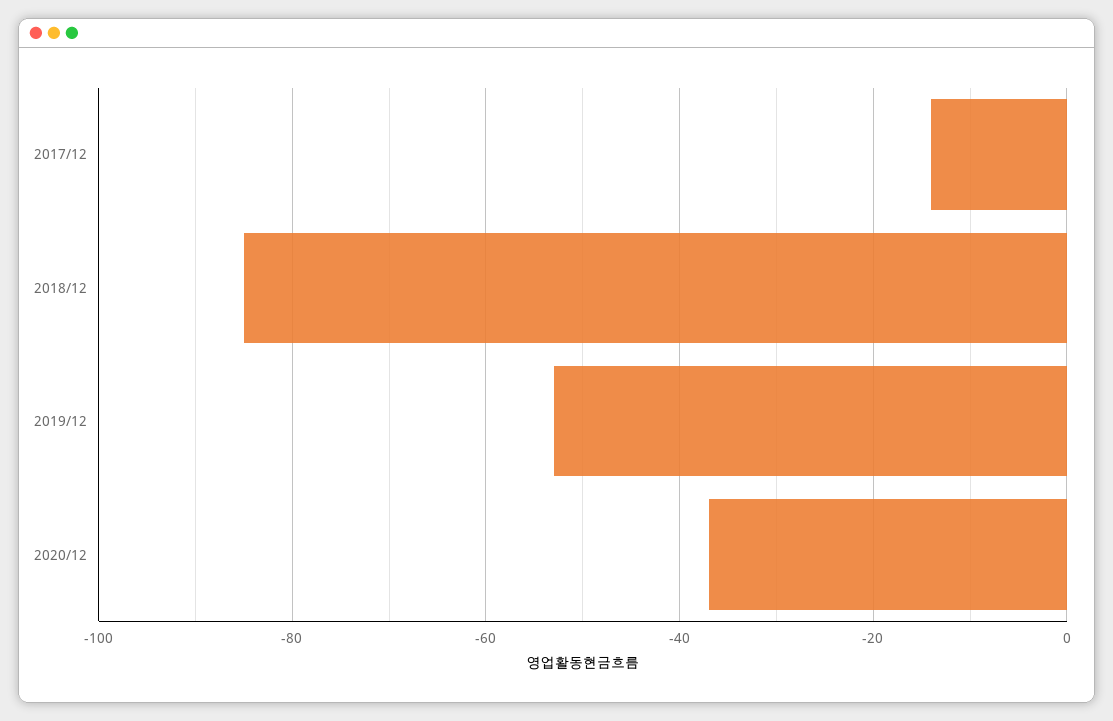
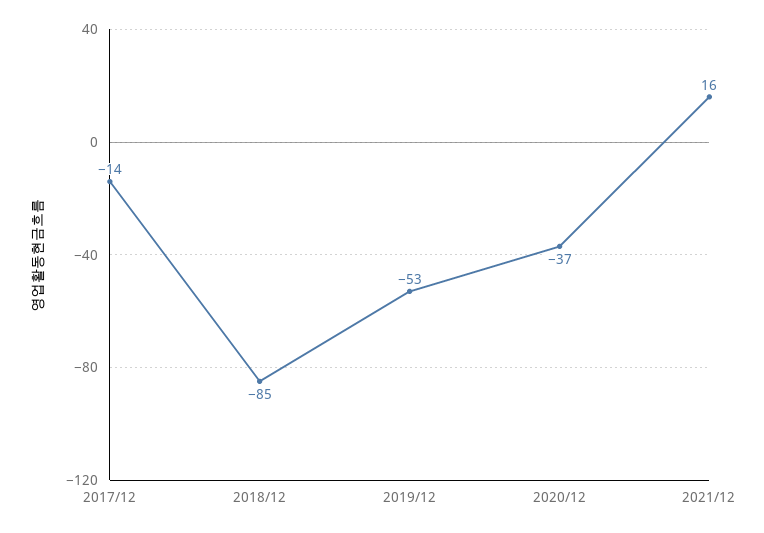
2021/12: none -> 16

